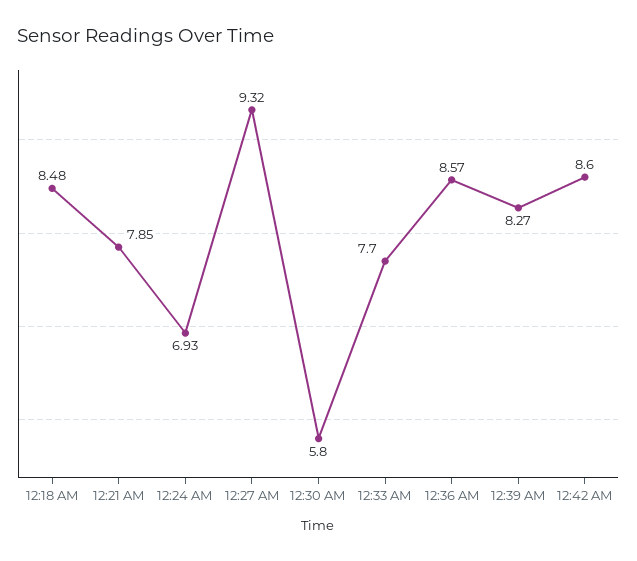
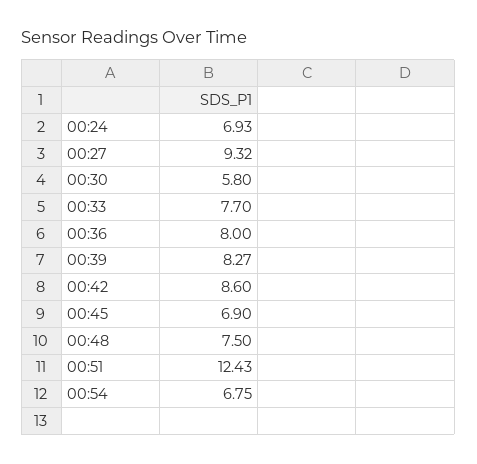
12:18 AM: 8.48 -> none
12:21 AM: 7.85 -> none
12:36 AM: 8.57 -> 8
00:45: none -> 6.9
00:48: none -> 7.5
00:51: none -> 12.43
00:54: none -> 6.75

